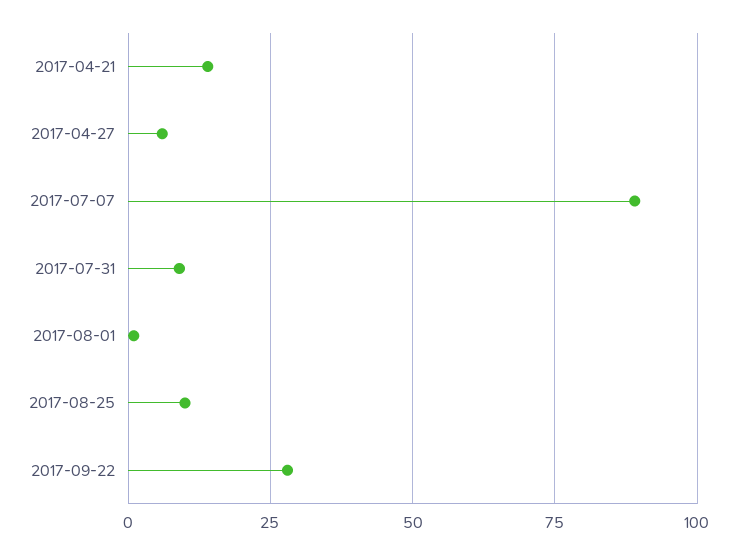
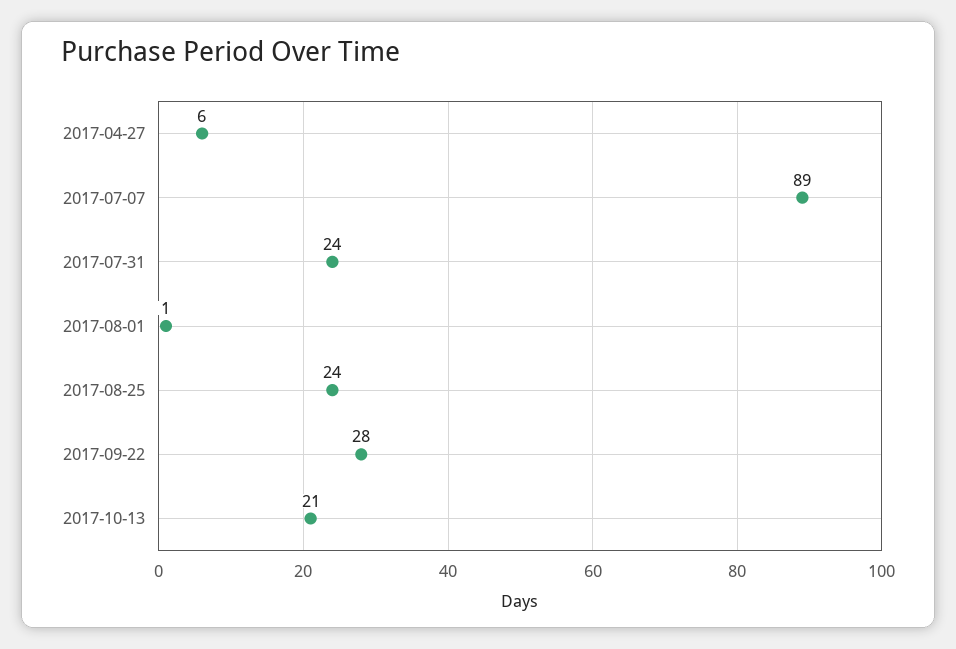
2017-04-21: 15 -> none
2017-07-31: 10 -> 24
2017-08-25: 10 -> 24
2017-10-13: none -> 21

